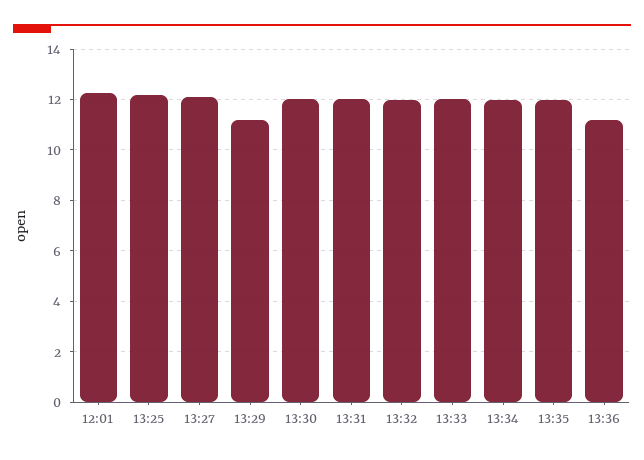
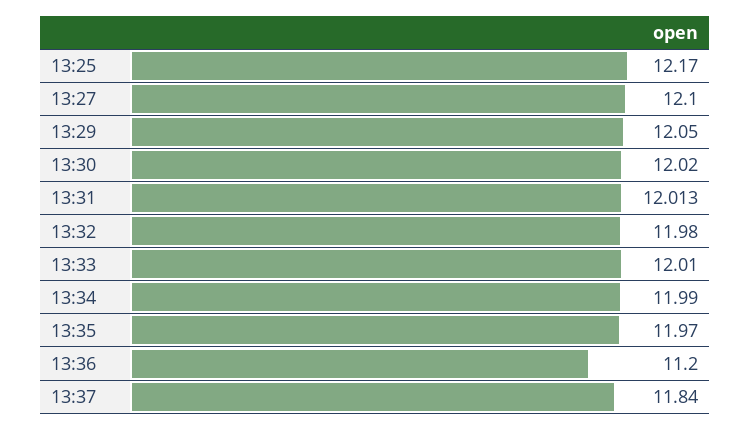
12:01: 12.25 -> none
13:29: 11.25 -> 12.05
13:37: none -> 11.84

